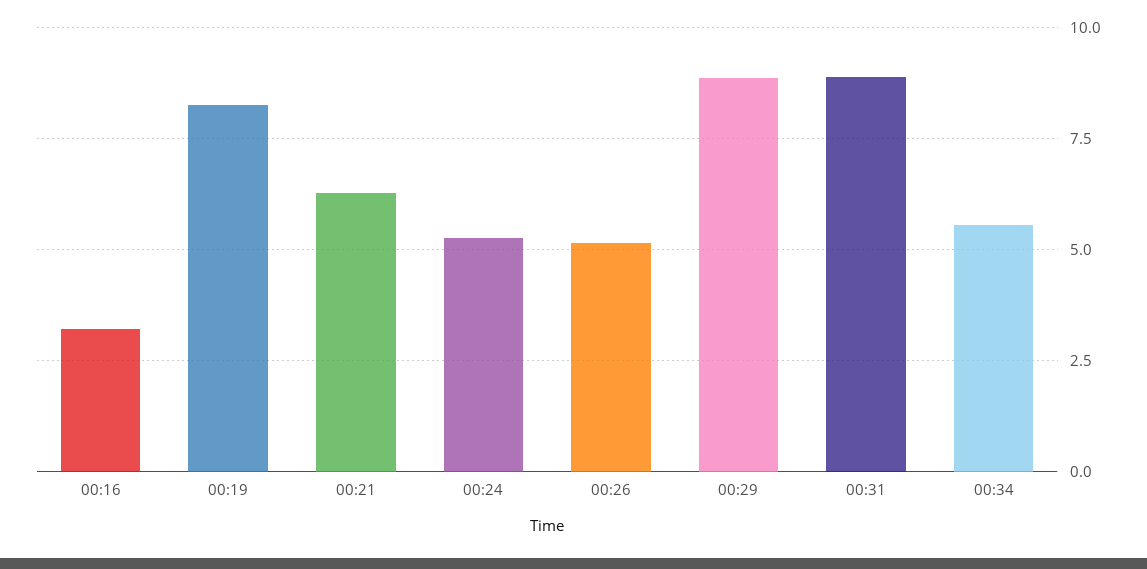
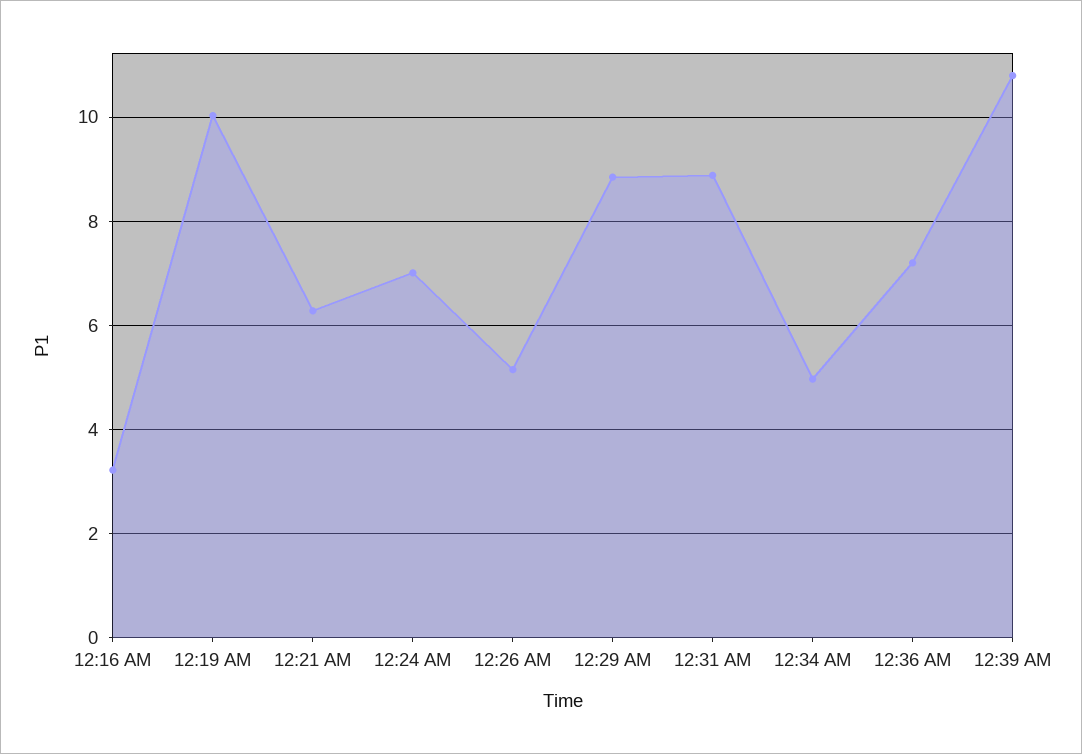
00:19: 8.25 -> 10
00:24: 5.25 -> 7
00:34: 5.5 -> 5
12:36 AM: none -> 7.2
12:39 AM: none -> 10.8

